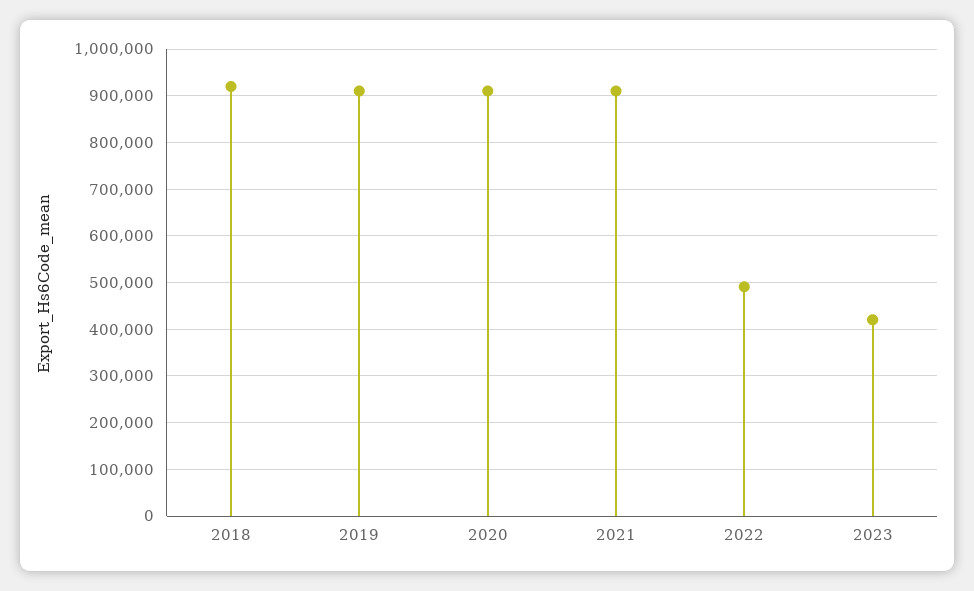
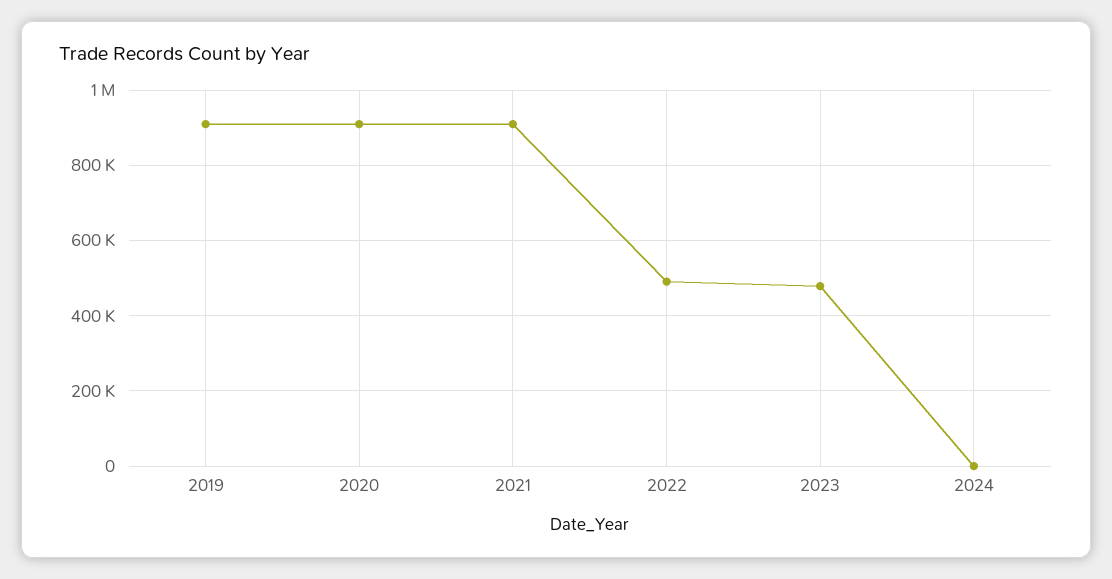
2018: 920000 -> none
2023: 420000 -> 480000
2024: none -> 0

